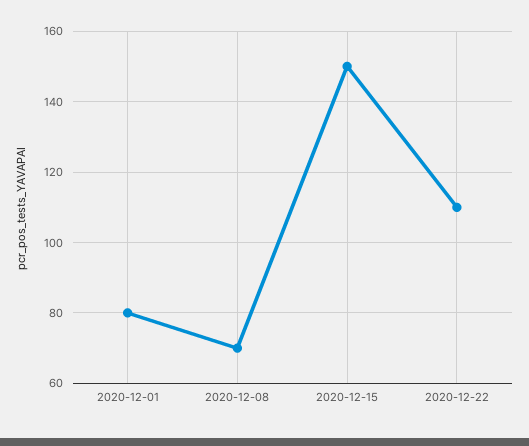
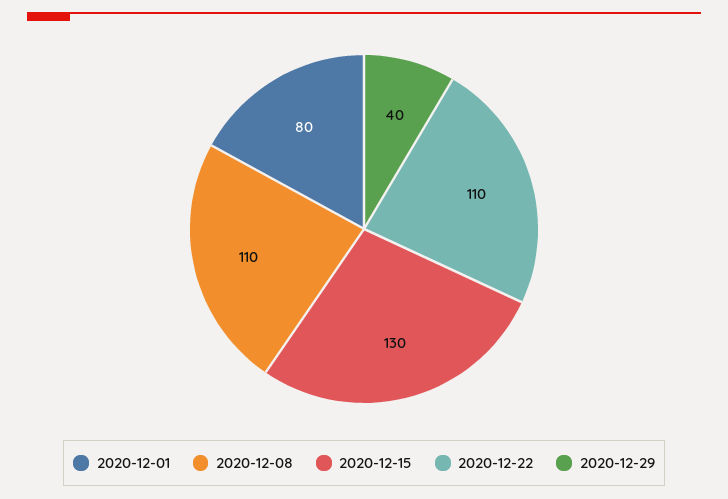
2020-12-08: 70 -> 110
2020-12-15: 150 -> 130
2020-12-29: none -> 40

